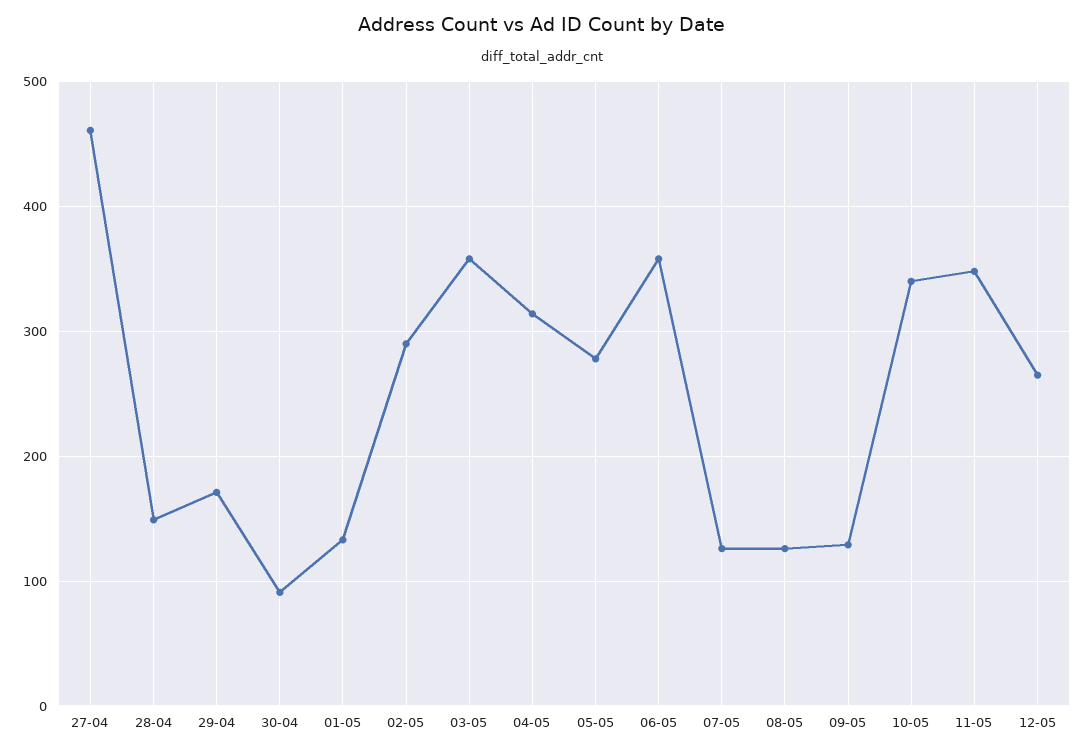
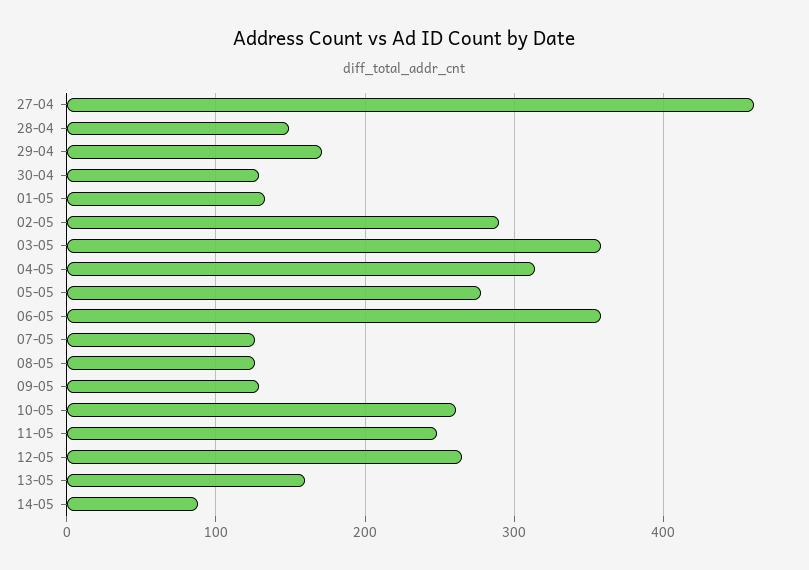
30-04: 90 -> 130
10-05: 340 -> 260
11-05: 350 -> 250
13-05: none -> 160
14-05: none -> 90

